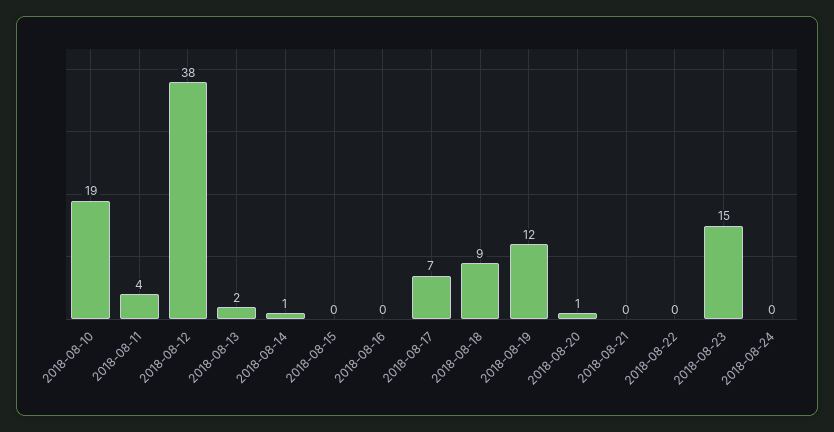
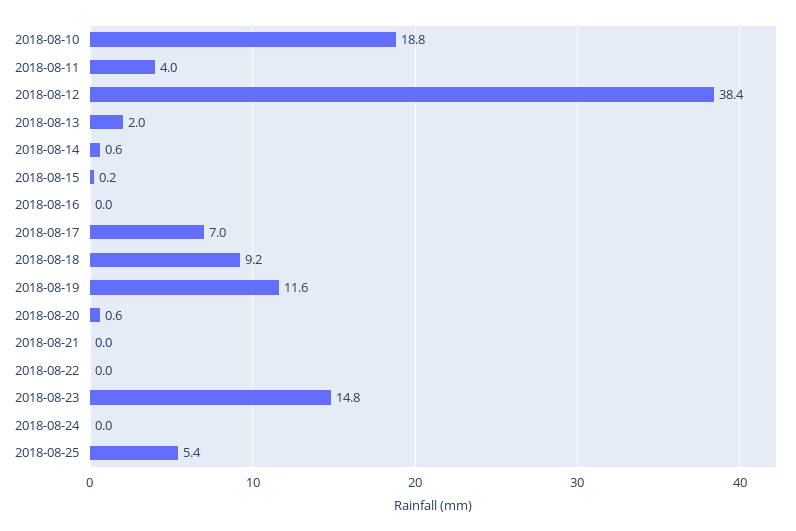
2018-08-25: none -> 5.4

